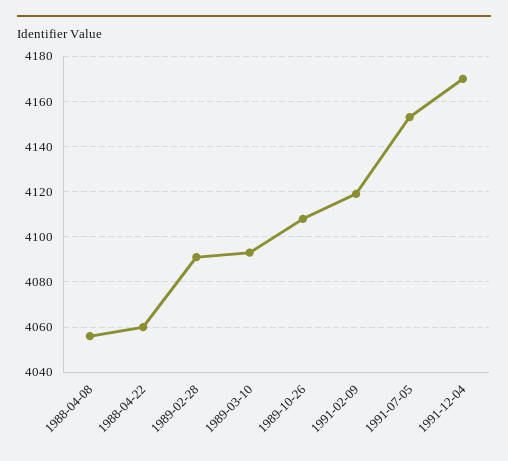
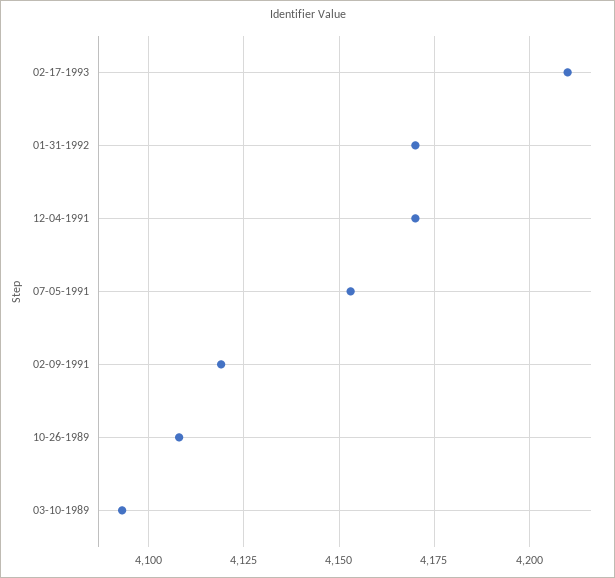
1988-04-08: 4055 -> none
1988-04-22: 4060 -> none
1989-02-28: 4090 -> none
02-17-1993: none -> 4210
01-31-1992: none -> 4170

